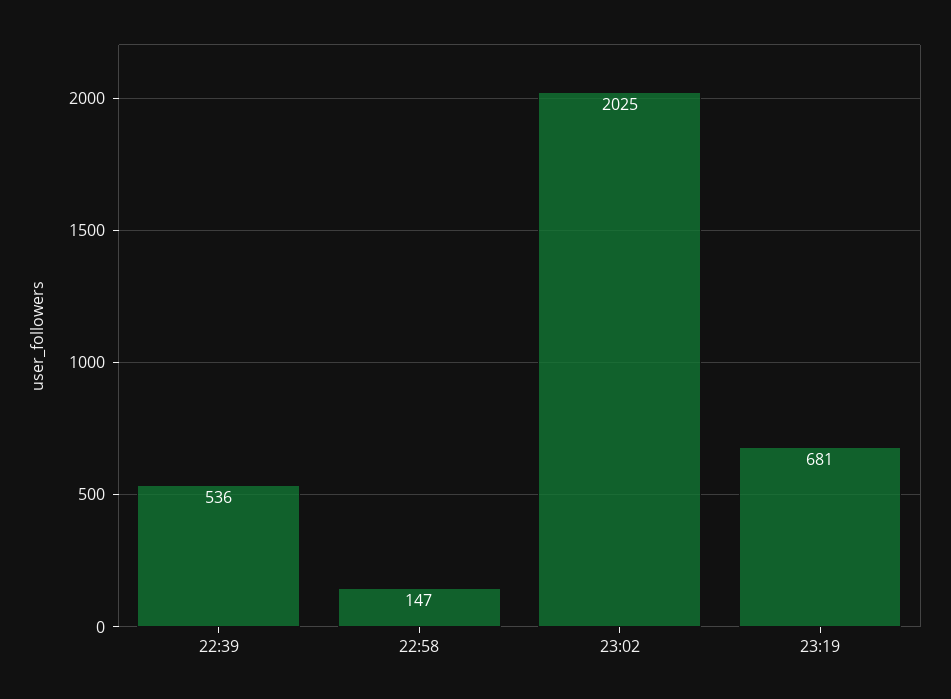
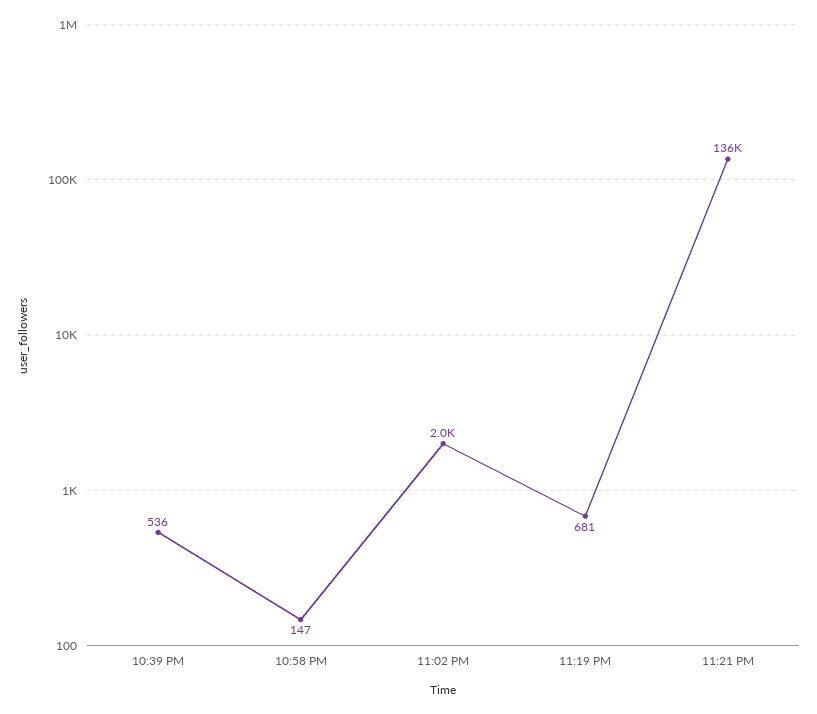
11:21 PM: none -> 136000

